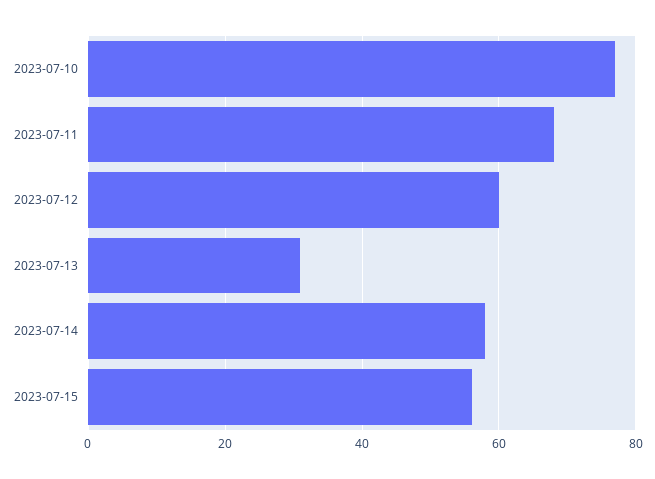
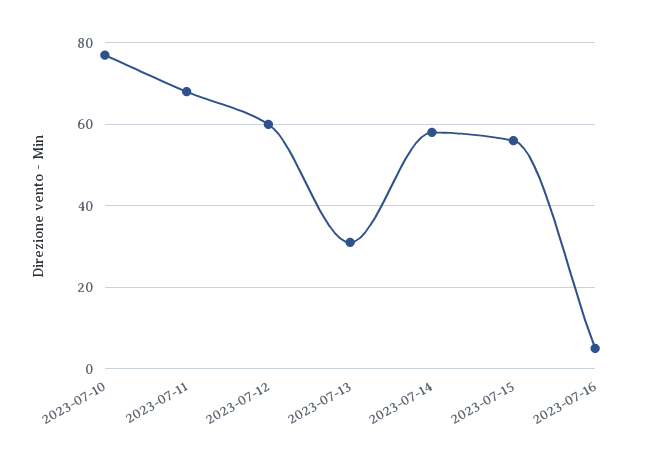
2023-07-16: none -> 5

